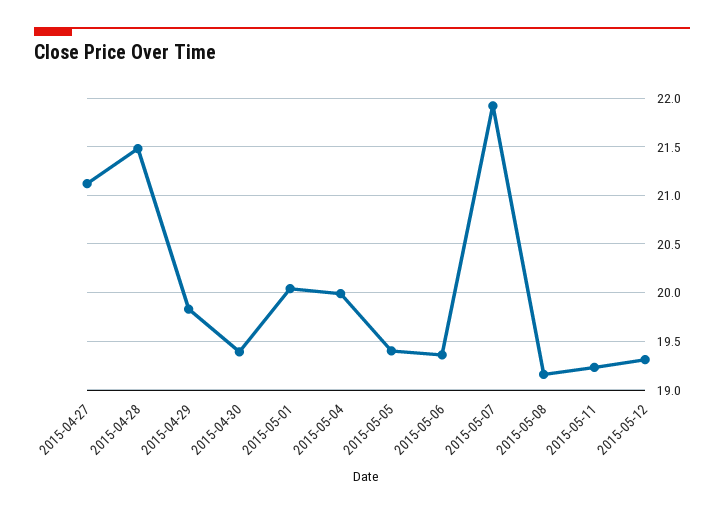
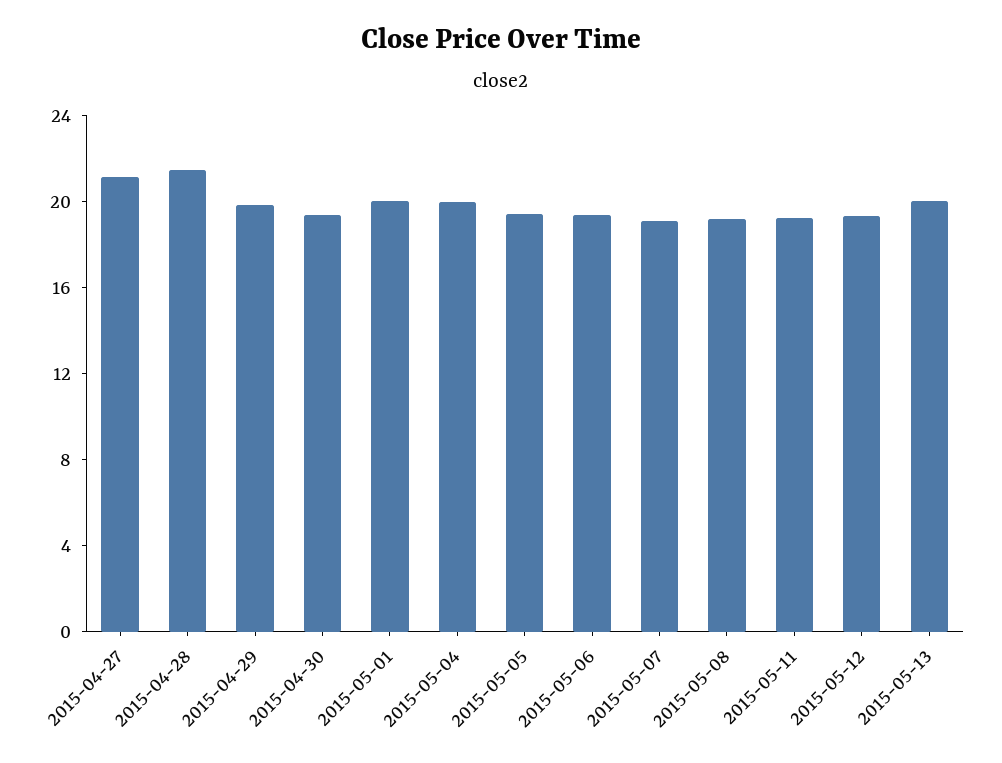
2015-05-07: 21.9 -> 19
2015-05-13: none -> 20

